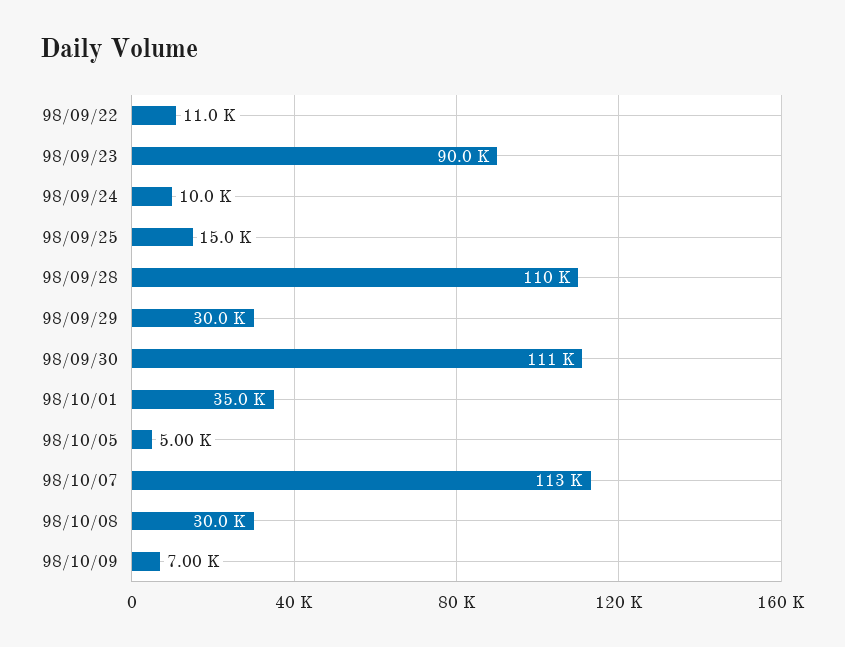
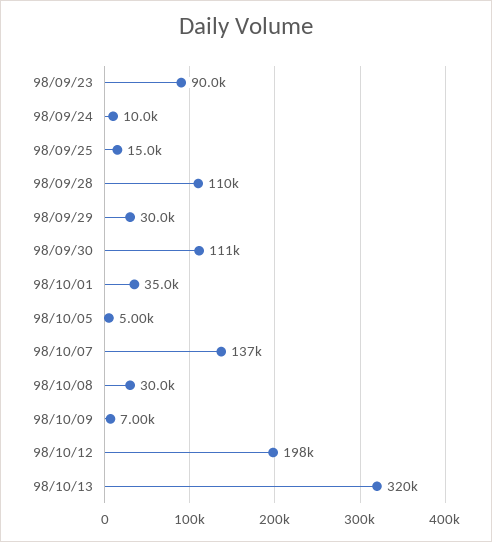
98/09/22: 11000 -> none
98/10/07: 113000 -> 137000
98/10/12: none -> 198000
98/10/13: none -> 320000

